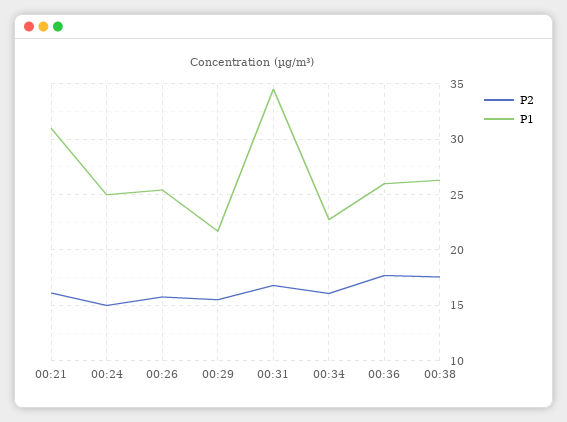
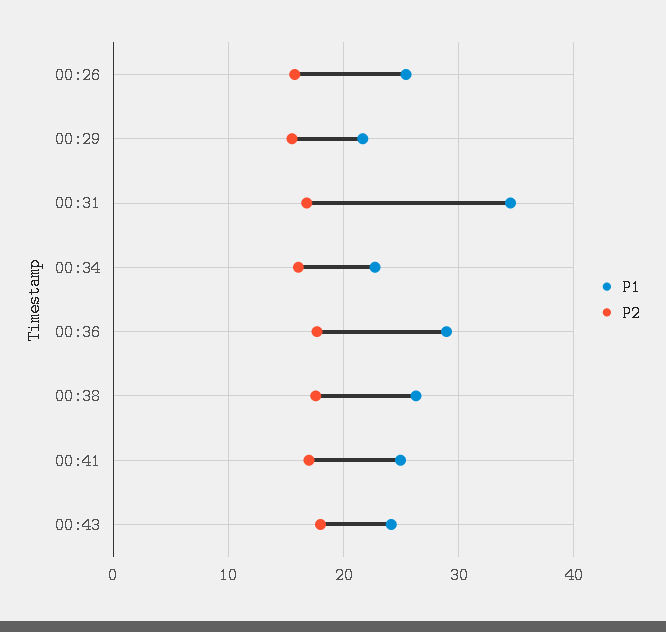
P2, 00:21: 16 -> none
P1, 00:21: 31 -> none
P2, 00:24: 15 -> none
P1, 00:24: 25 -> none
P1, 00:36: 26 -> 29
P1, 00:41: none -> 25
P2, 00:41: none -> 17
P1, 00:43: none -> 24
P2, 00:43: none -> 18

